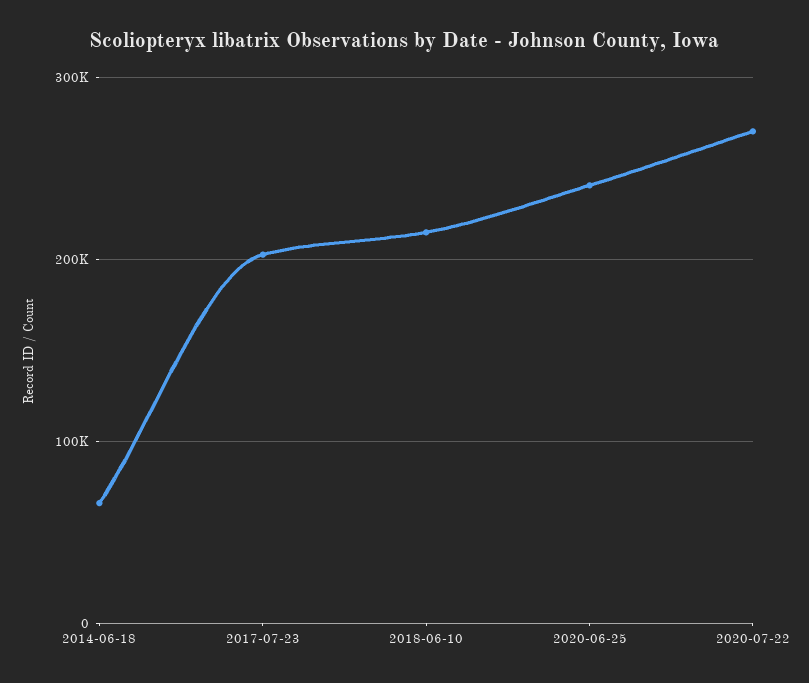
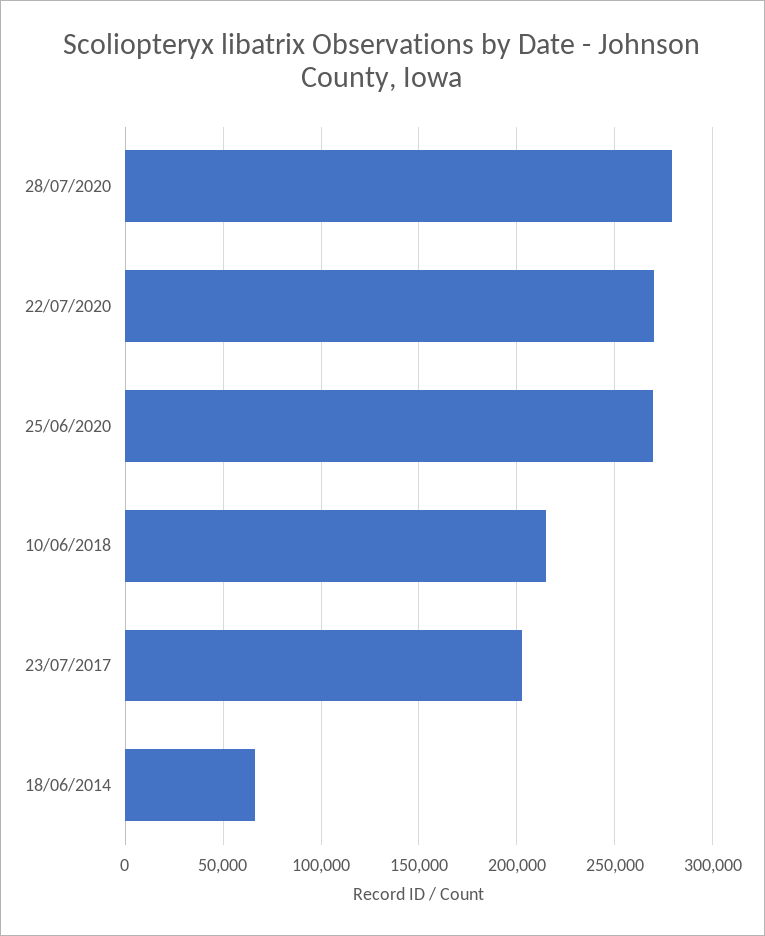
2020-06-25: 240000 -> 270000
28/07/2020: none -> 280000

